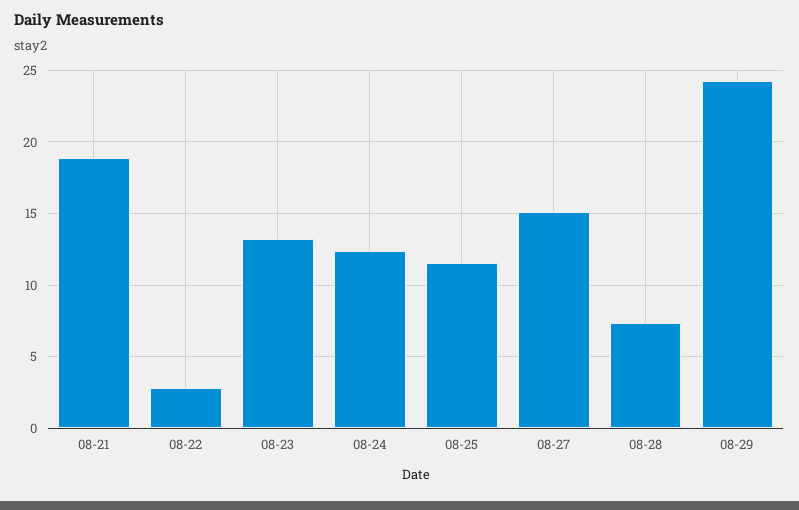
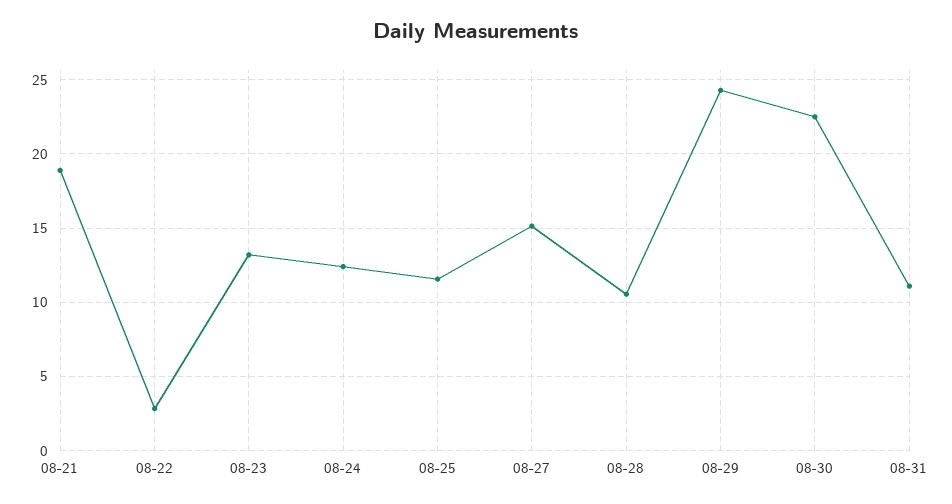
08-28: 7.5 -> 10.5
08-30: none -> 22.5
08-31: none -> 11

